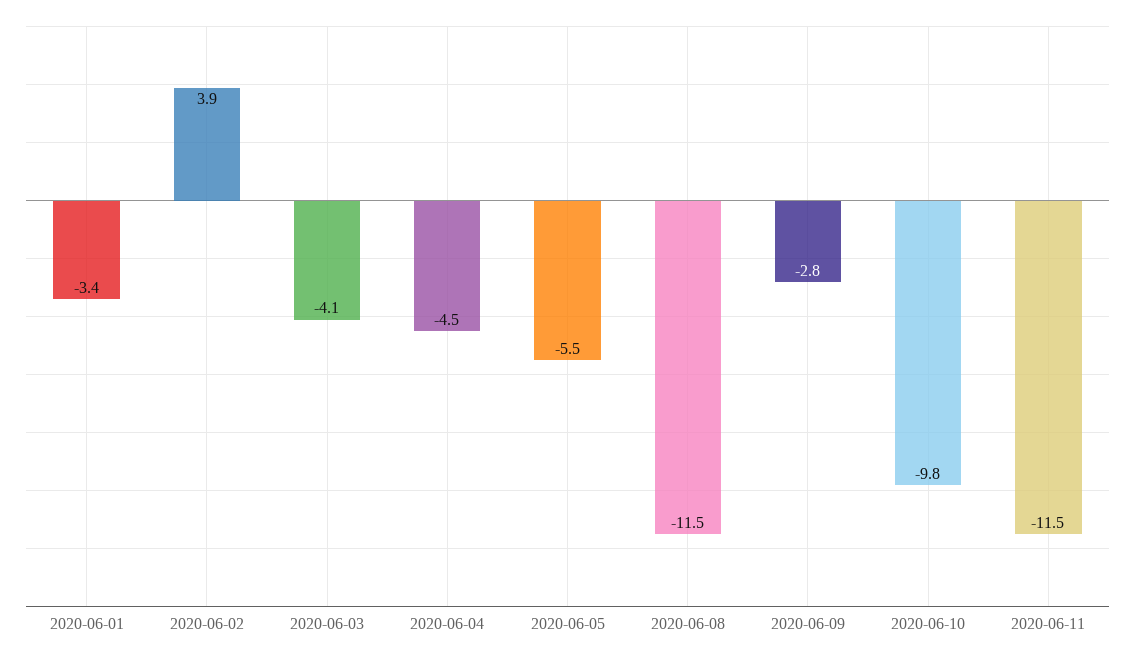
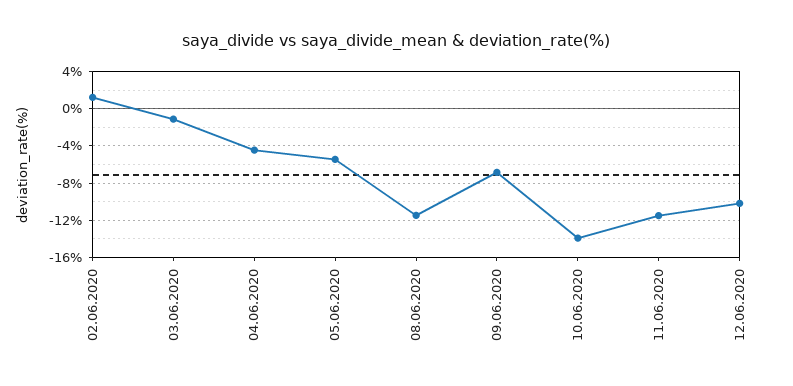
2020-06-01: -3.4 -> none
2020-06-02: 3.9 -> 1
2020-06-03: -4.1 -> -1
2020-06-09: -2.8 -> -7
2020-06-10: -9.8 -> -14
12.06.2020: none -> -10

